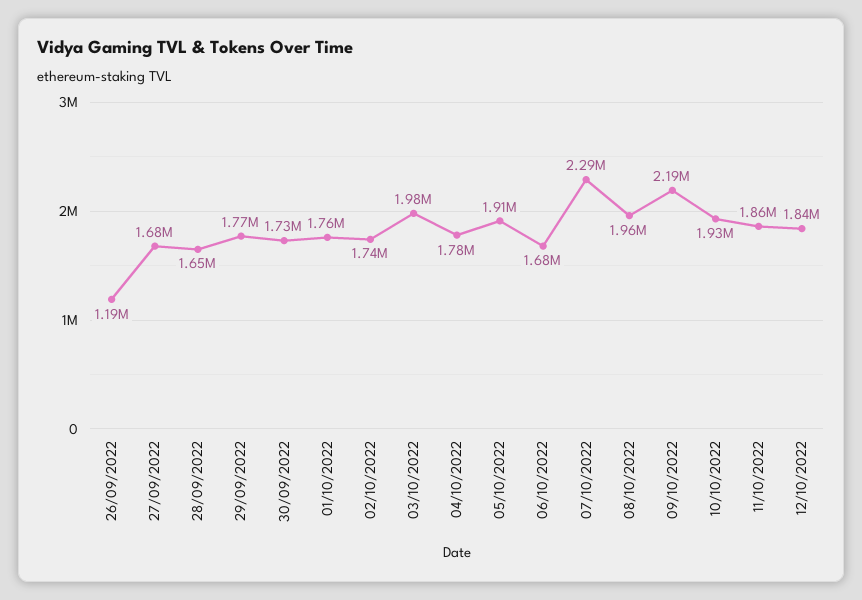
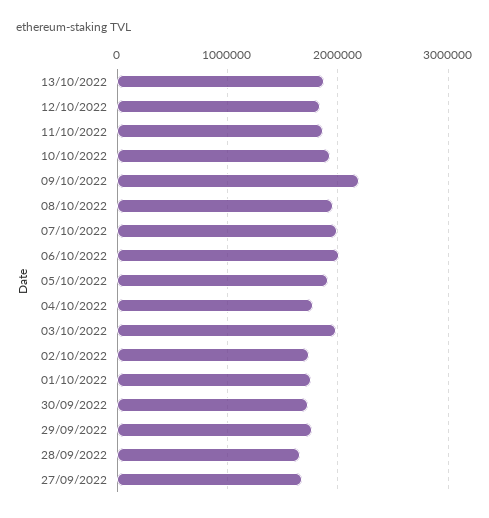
26/09/2022: 1190000 -> none
06/10/2022: 1680000 -> 2000000
07/10/2022: 2290000 -> 2000000
13/10/2022: none -> 1900000

